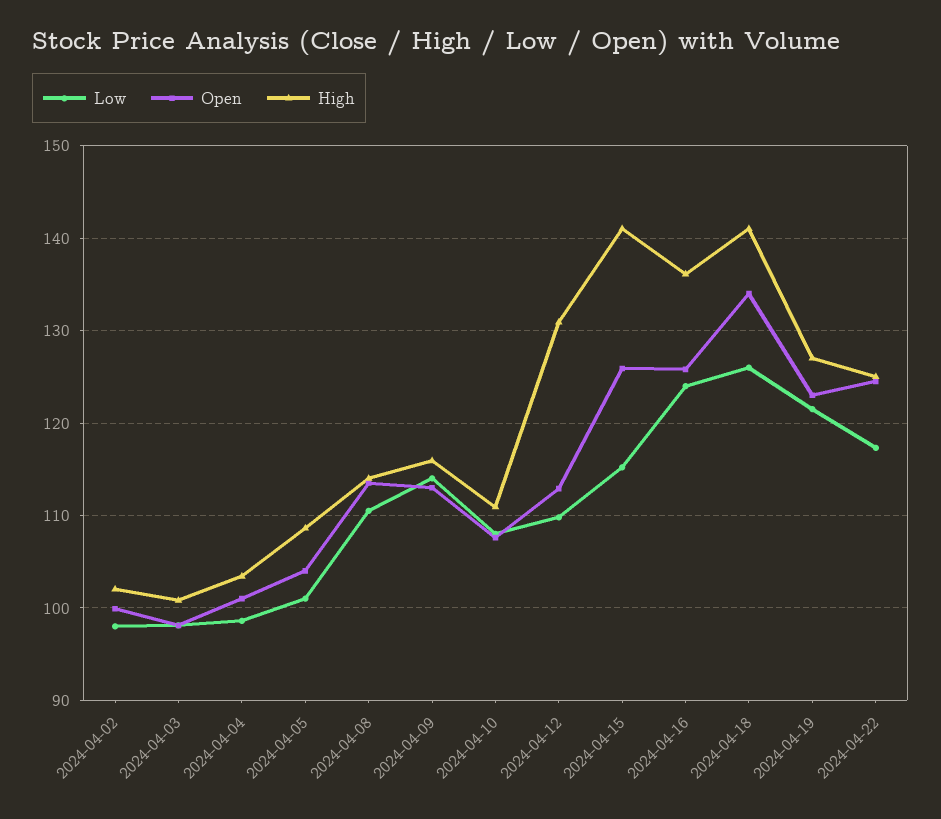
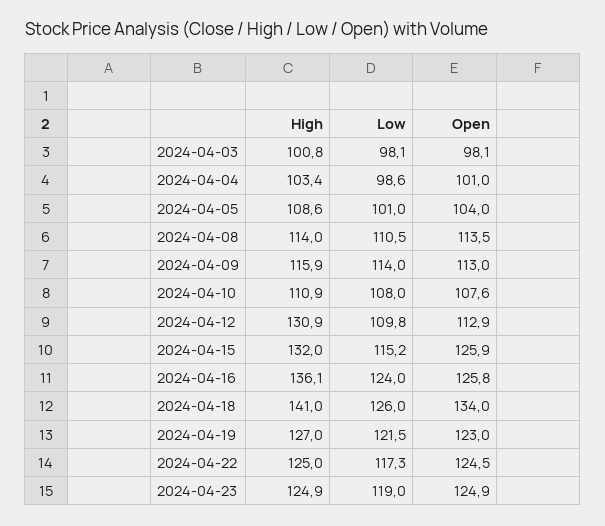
Low, 2024-04-02: 98 -> none
Open, 2024-04-02: 100 -> none
High, 2024-04-02: 102 -> none
High, 2024-04-15: 141 -> 132
High, 2024-04-23: none -> 124.9
Low, 2024-04-23: none -> 119
Open, 2024-04-23: none -> 124.9

